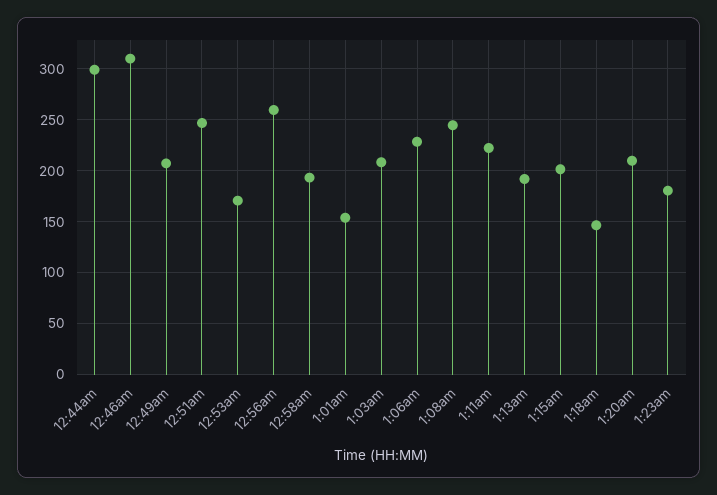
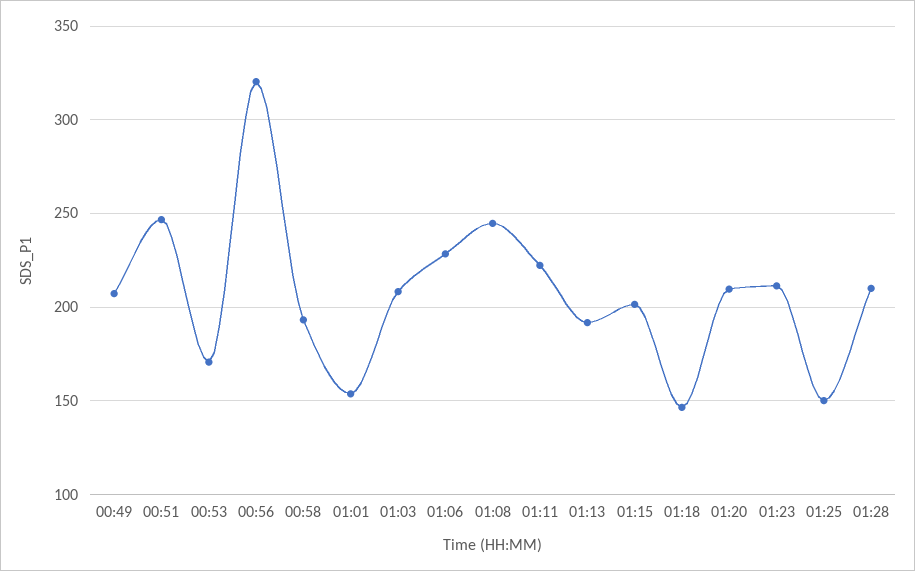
12:44am: 300 -> none
12:46am: 310 -> none
12:56am: 260 -> 320
1:23am: 180 -> 210
01:25: none -> 150
01:28: none -> 210

